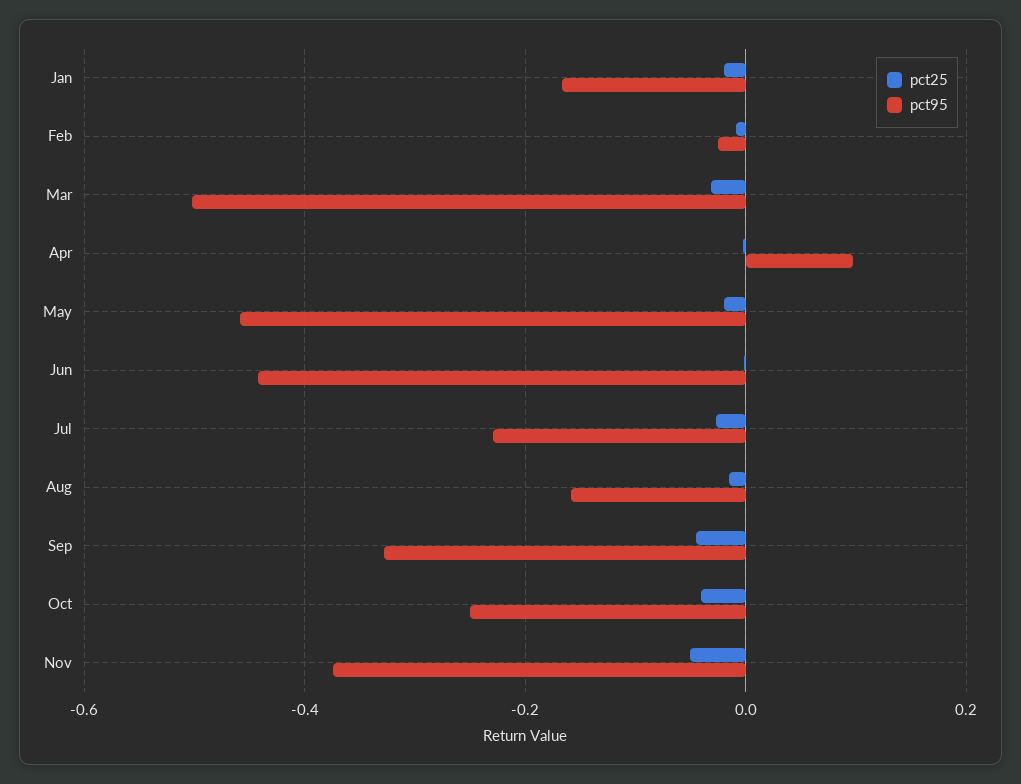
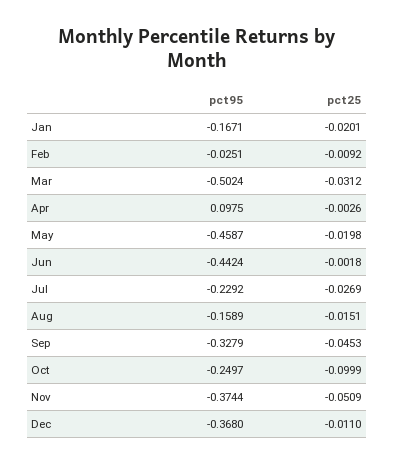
pct25, Oct: -0.04 -> -0.0999
pct95, Dec: none -> -0.368
pct25, Dec: none -> -0.011

